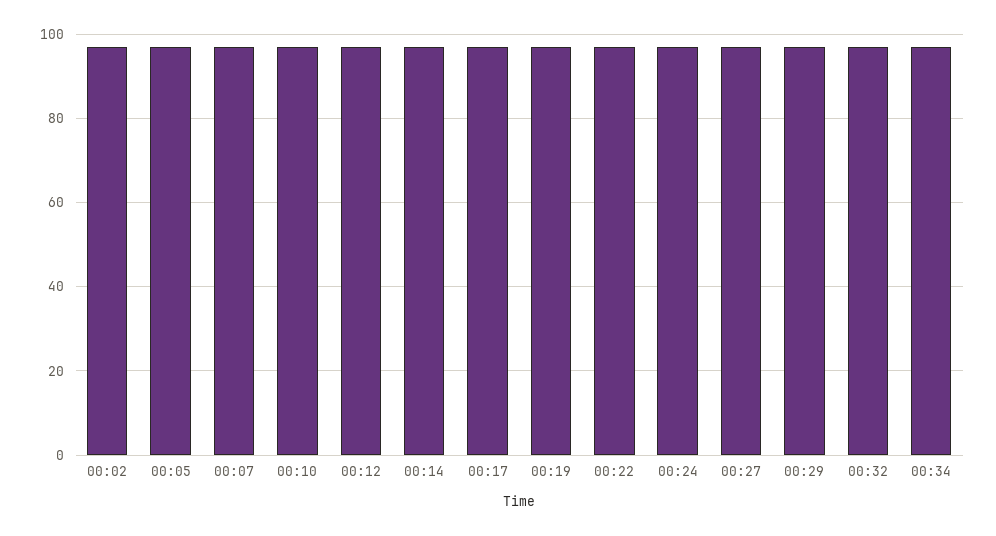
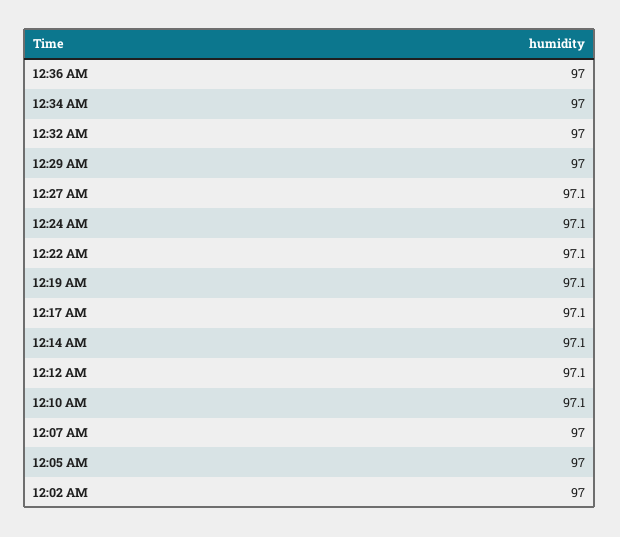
12:36 AM: none -> 97

